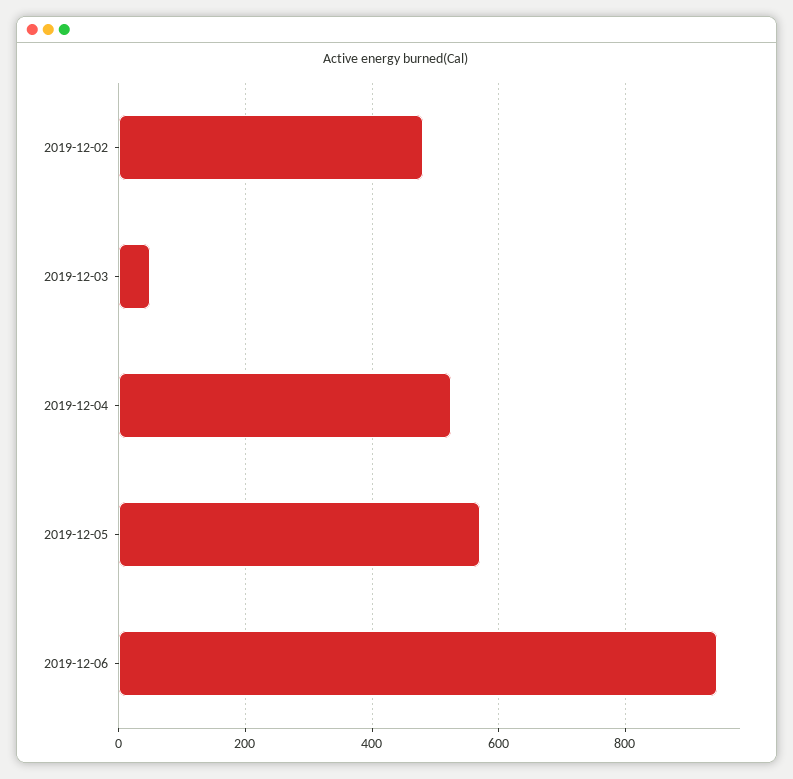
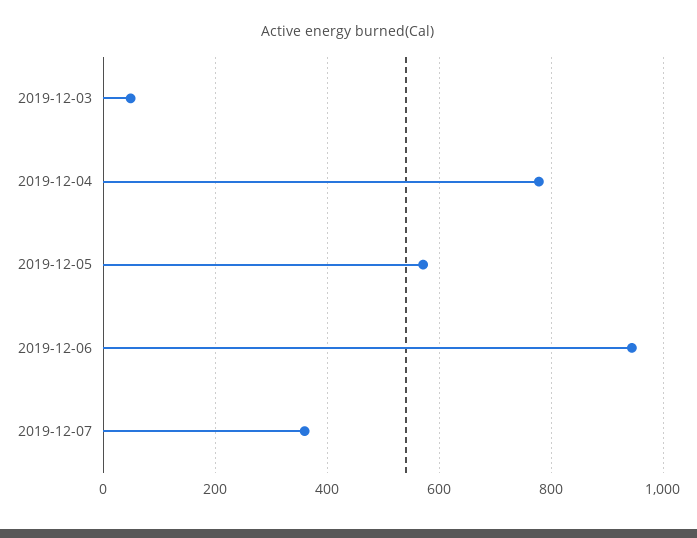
2019-12-02: 480 -> none
2019-12-04: 520 -> 780
2019-12-07: none -> 360

